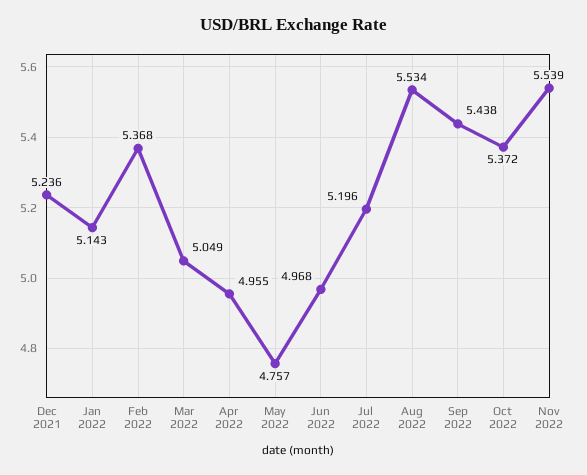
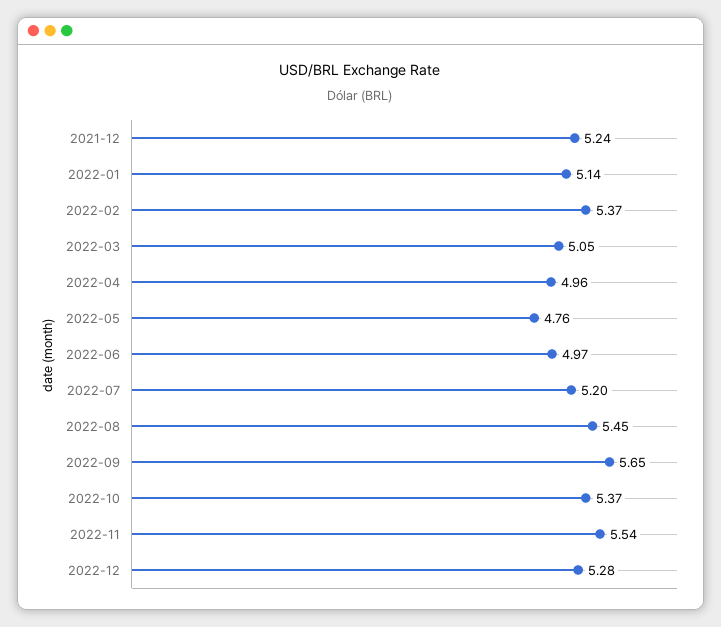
Aug 2022: 5.534 -> 5.45
Sep 2022: 5.438 -> 5.65
2022-12: none -> 5.28

